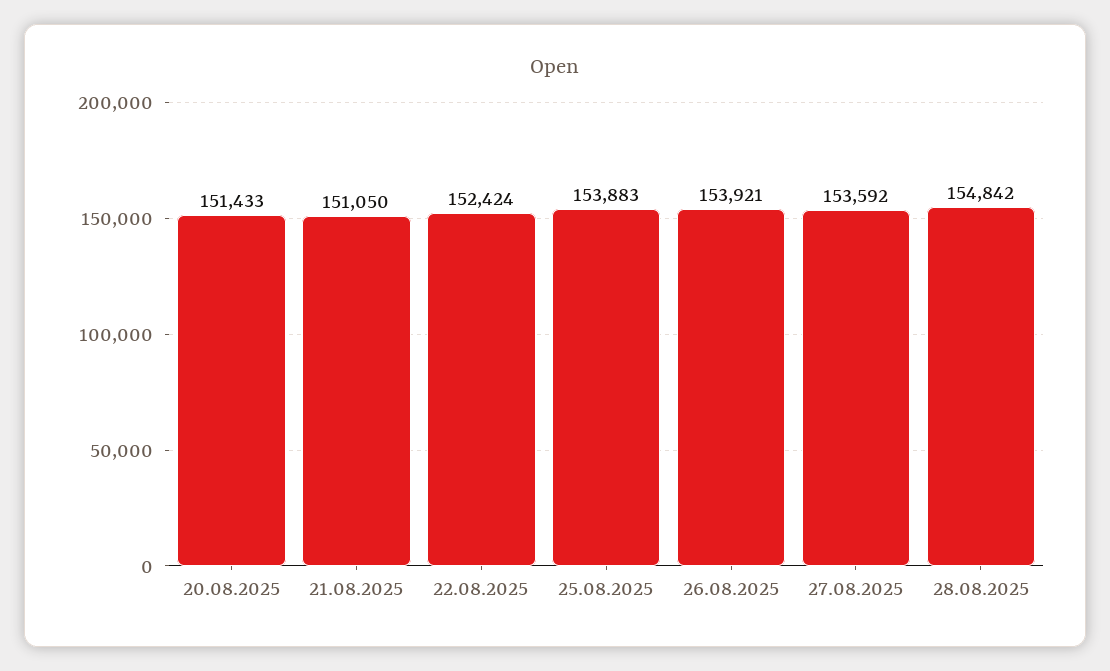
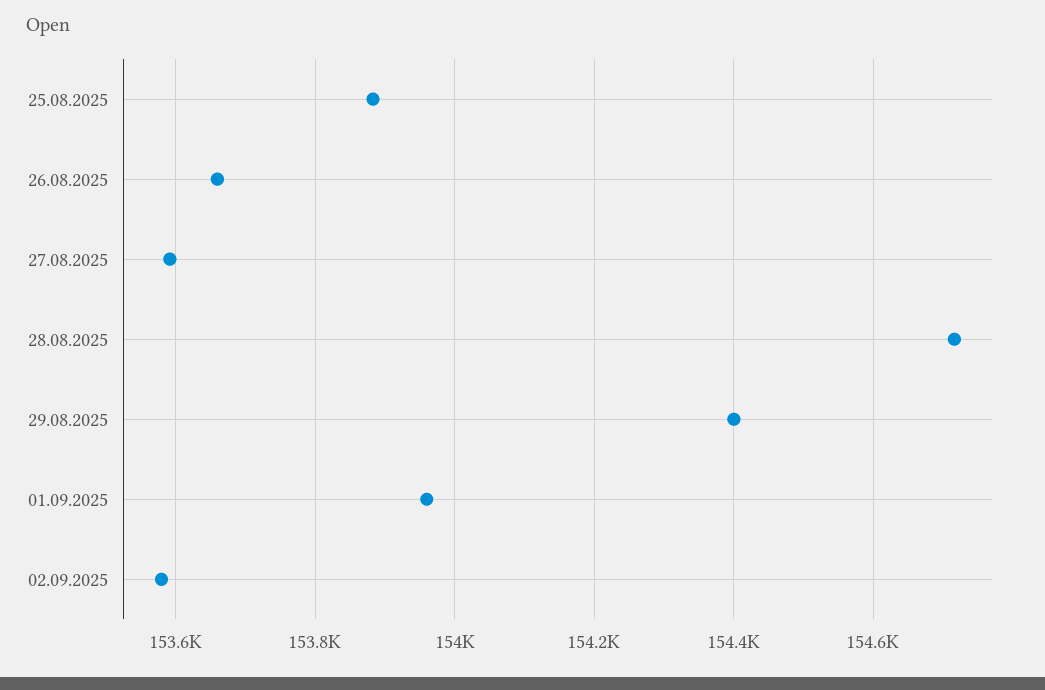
20.08.2025: 151433 -> none
21.08.2025: 151050 -> none
22.08.2025: 152424 -> none
26.08.2025: 153921 -> 153660
28.08.2025: 154842 -> 154720
29.08.2025: none -> 154400
01.09.2025: none -> 153960
02.09.2025: none -> 153580

